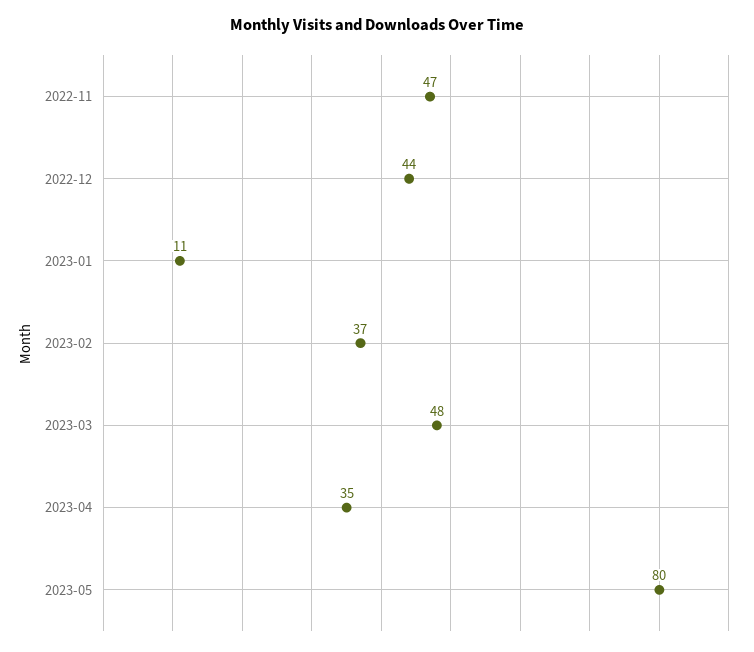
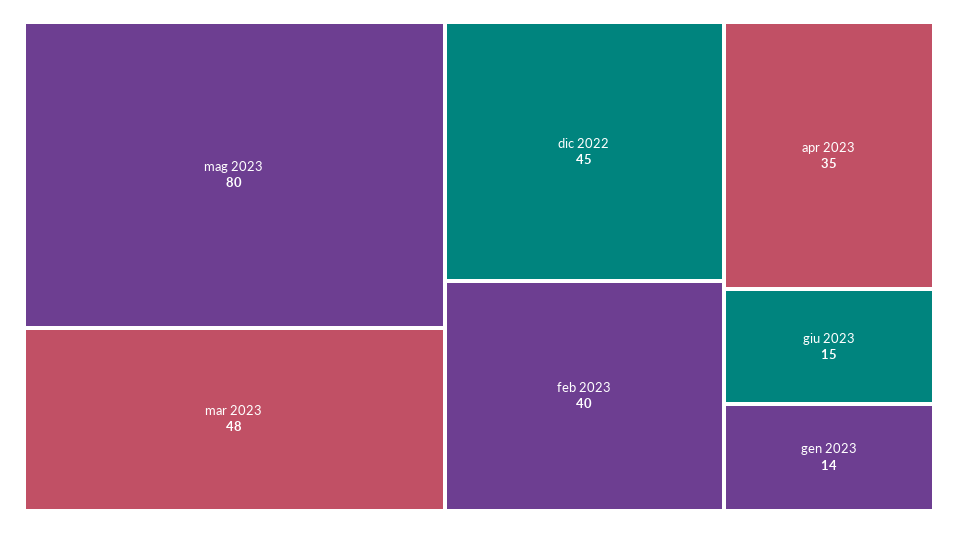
2022-11: 47 -> none
2022-12: 44 -> 45
2023-01: 11 -> 14
2023-02: 37 -> 40
giu 2023: none -> 15

